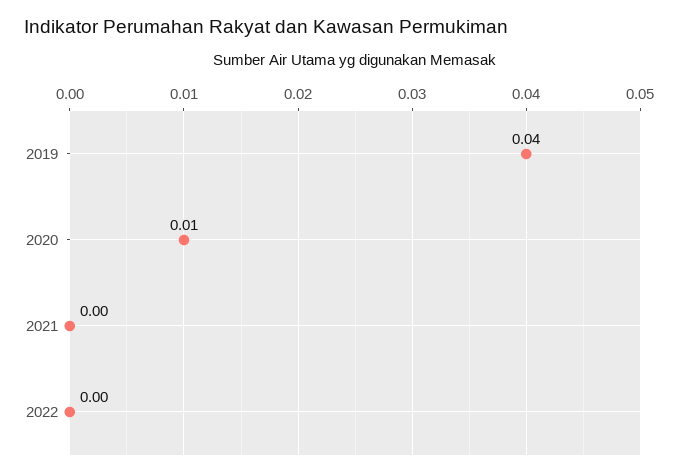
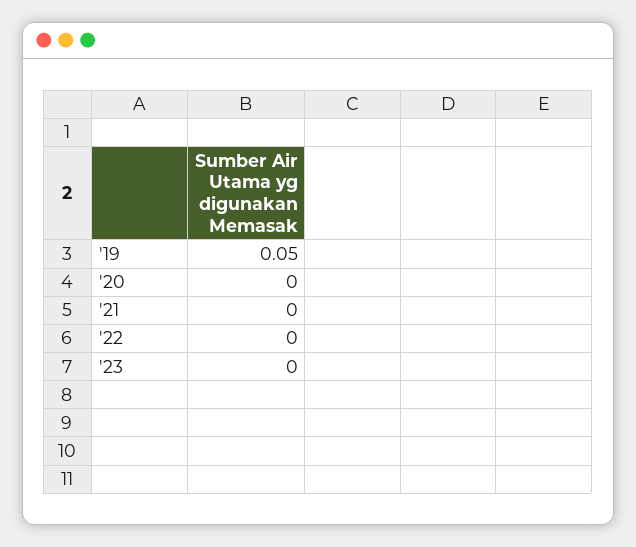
2019: 0.04 -> 0.05
2020: 0.01 -> 0
'23: none -> 0

